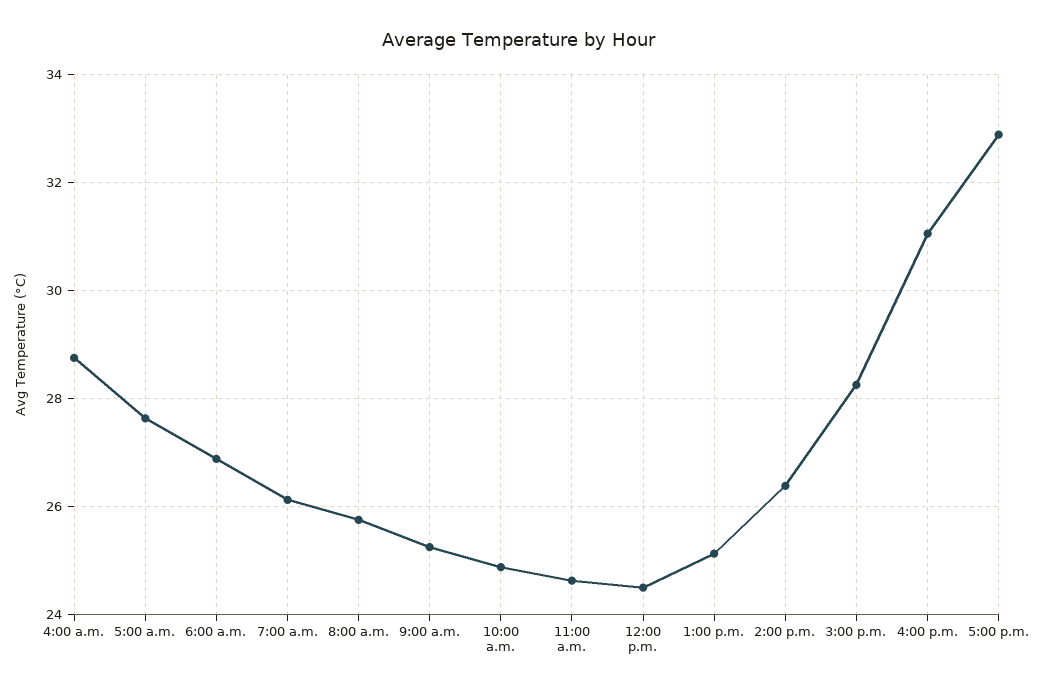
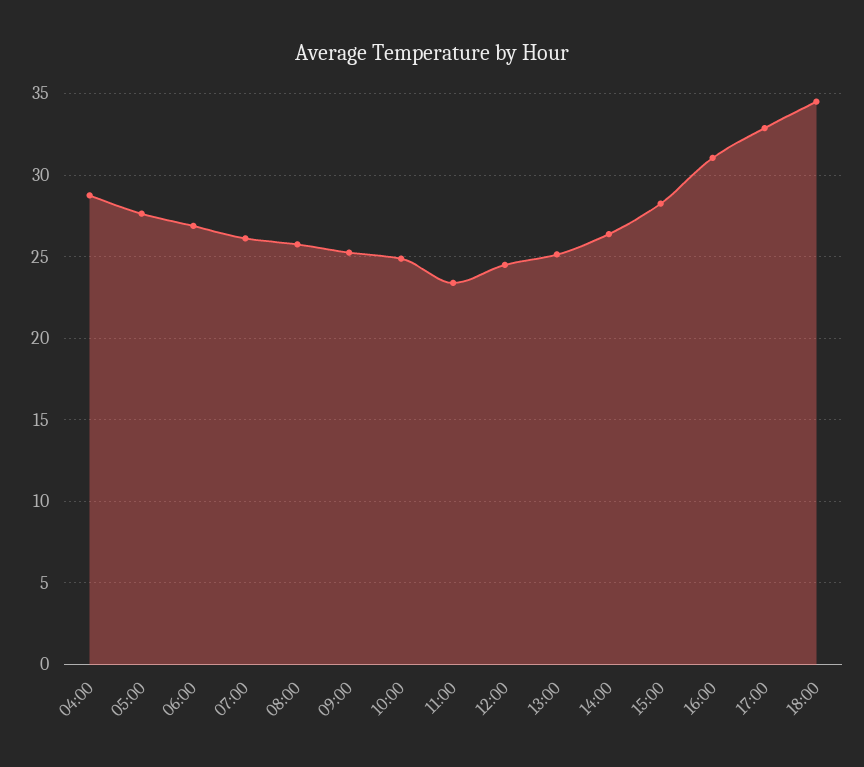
11:00 a.m.: 24.6 -> 23.5
18:00: none -> 34.5

